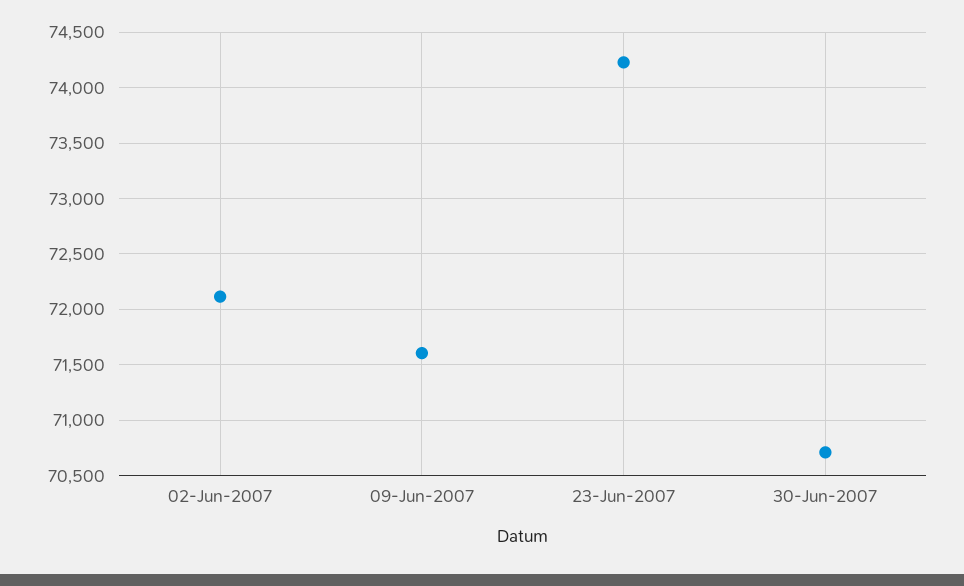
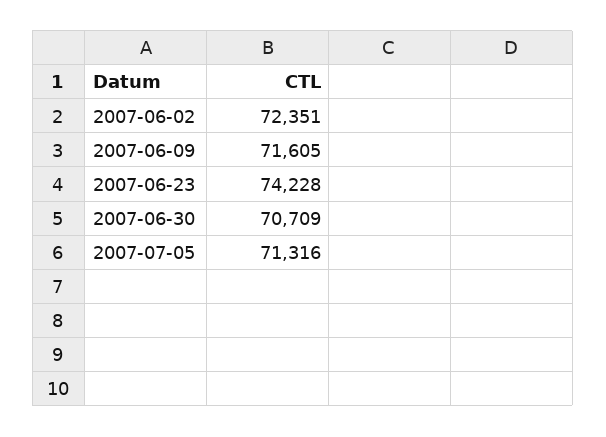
02-Jun-2007: 72100 -> 72351
2007-07-05: none -> 71316

